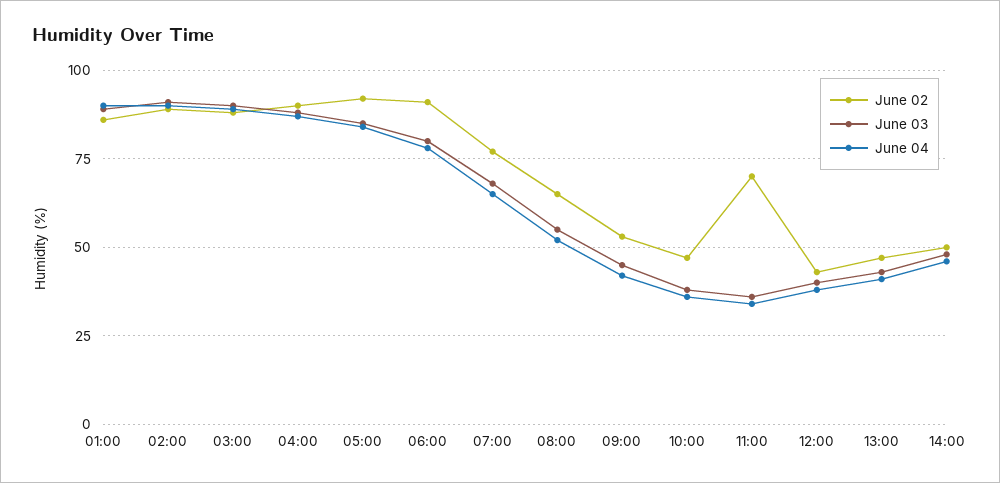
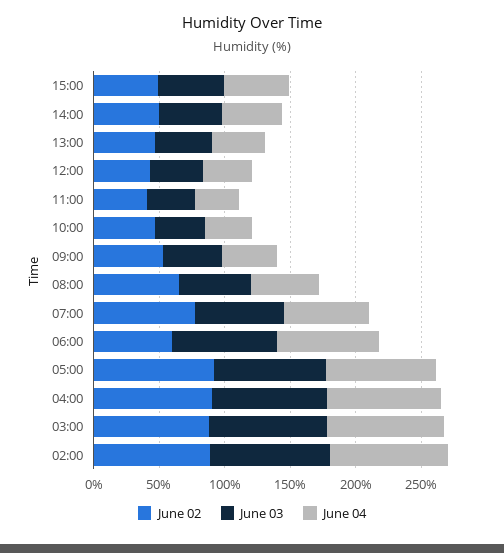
June 02, 01:00: 85 -> none
June 03, 01:00: 90 -> none
June 04, 01:00: 90 -> none
June 02, 06:00: 90 -> 60
June 02, 11:00: 70 -> 40
June 02, 15:00: none -> 50
June 03, 15:00: none -> 50
June 04, 15:00: none -> 50

